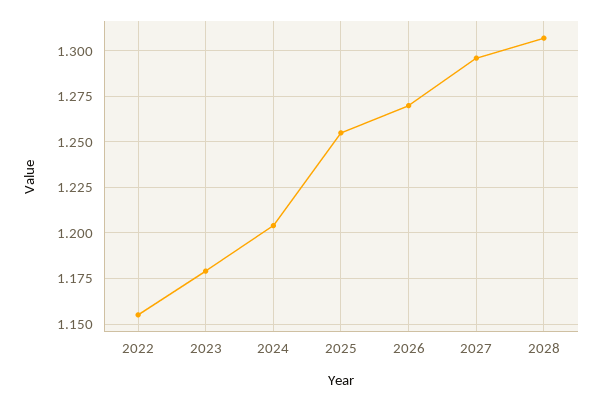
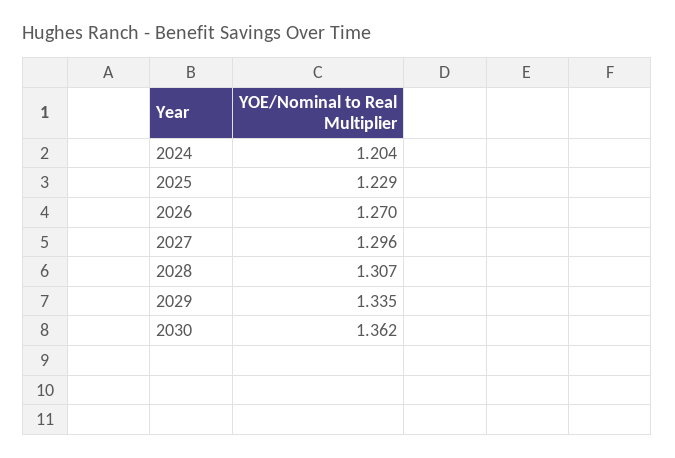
2022: 1.155 -> none
2023: 1.18 -> none
2025: 1.255 -> 1.229
2029: none -> 1.335
2030: none -> 1.362

